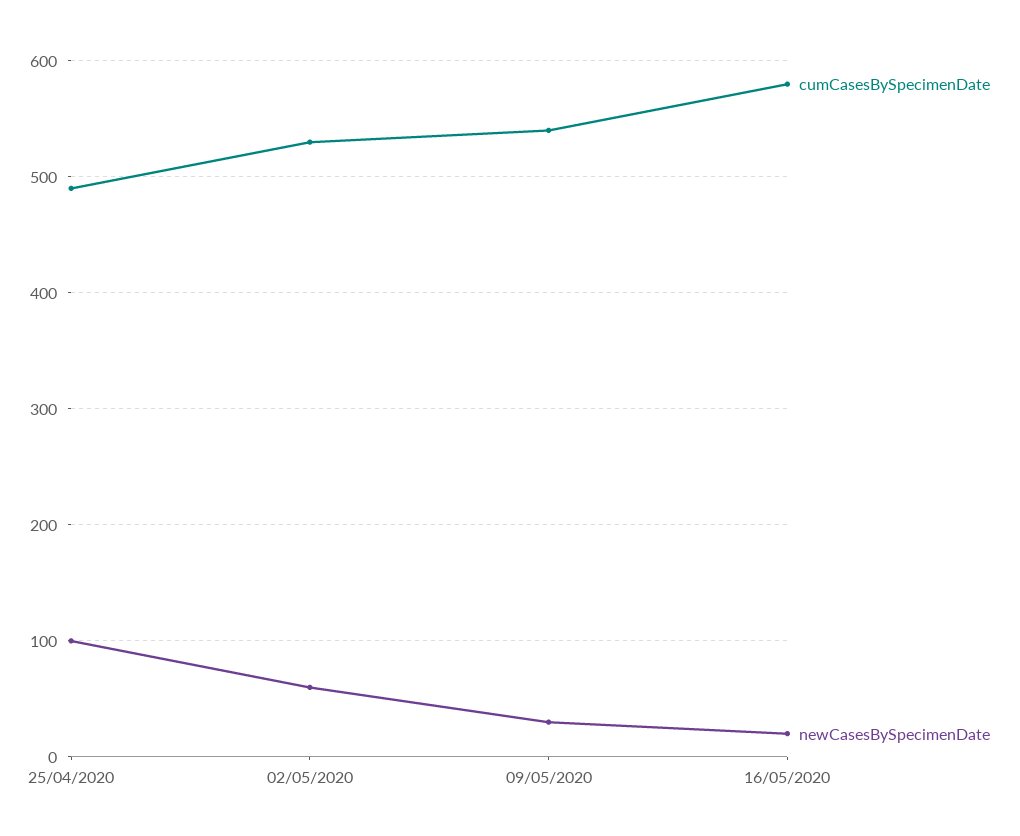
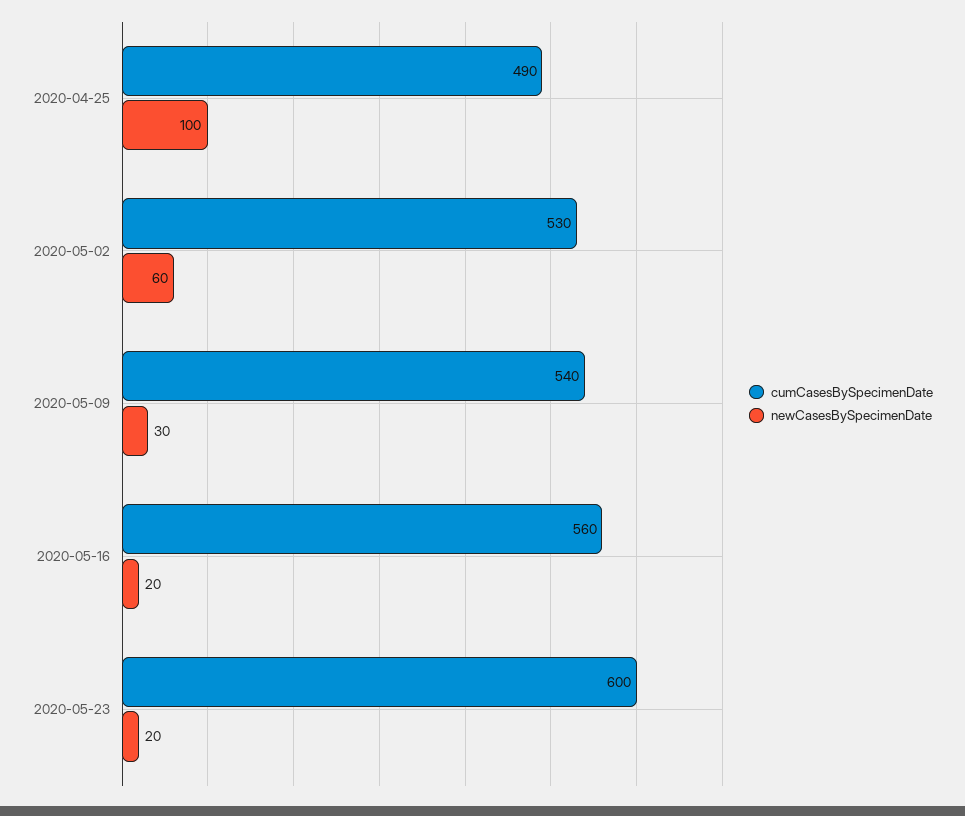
cumCasesBySpecimenDate, 16/05/2020: 580 -> 560
cumCasesBySpecimenDate, 2020-05-23: none -> 600
newCasesBySpecimenDate, 2020-05-23: none -> 20

